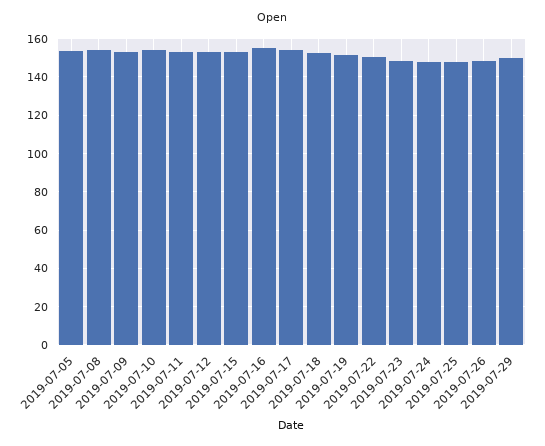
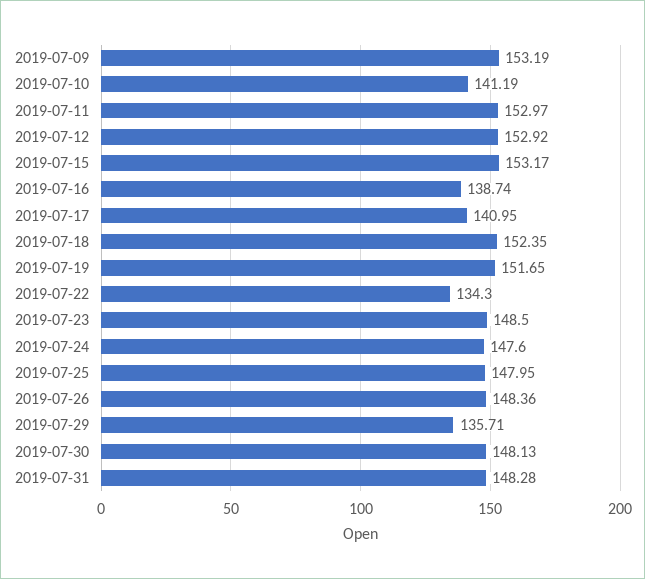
2019-07-05: 155 -> none
2019-07-08: 155 -> none
2019-07-10: 155 -> 141.19
2019-07-16: 155 -> 138.74
2019-07-17: 155 -> 140.95
2019-07-22: 150 -> 134.3
2019-07-29: 150 -> 135.71
2019-07-30: none -> 148.13
2019-07-31: none -> 148.28

